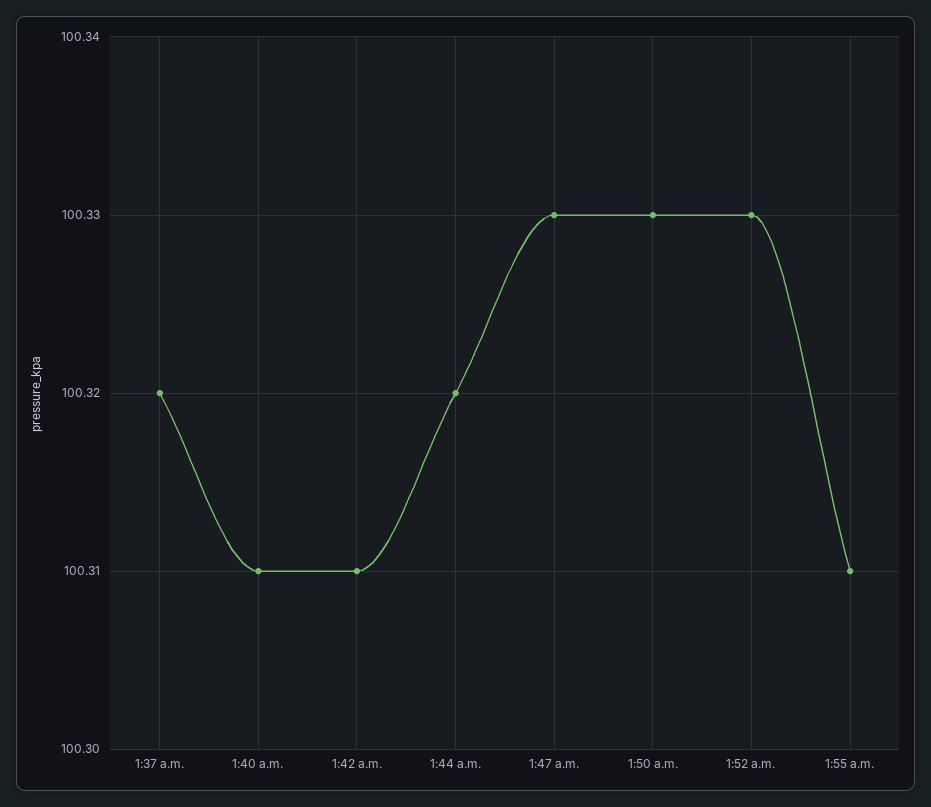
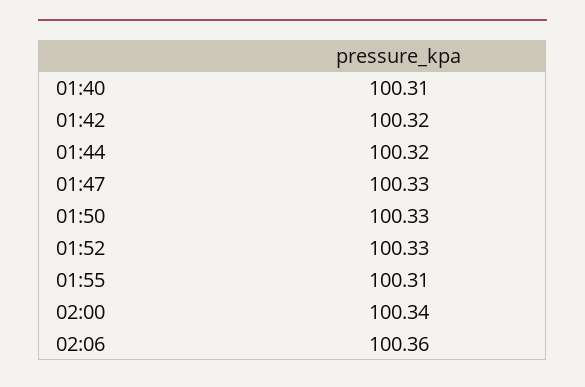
1:37 a.m.: 100.32 -> none
1:42 a.m.: 100.31 -> 100.32
02:00: none -> 100.34
02:06: none -> 100.36

